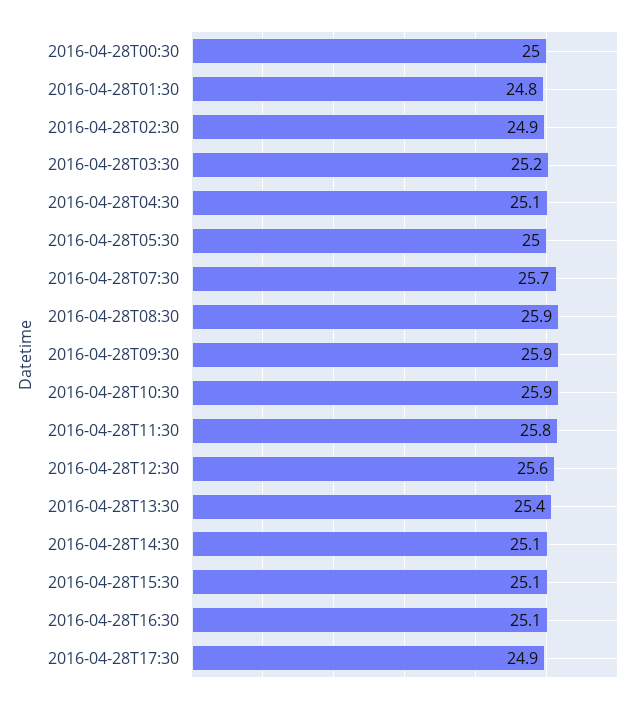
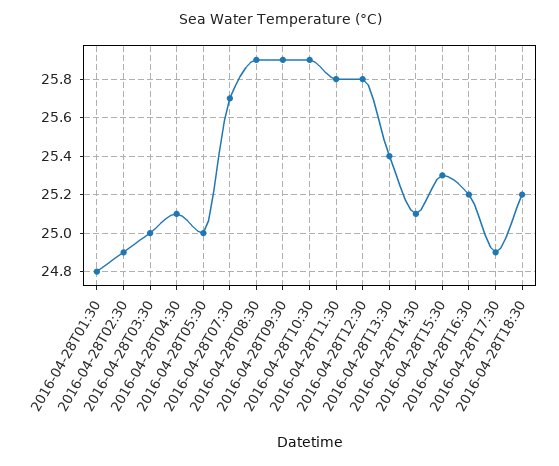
2016-04-28T00:30: 25 -> none
2016-04-28T03:30: 25.2 -> 25
2016-04-28T12:30: 25.6 -> 25.8
2016-04-28T15:30: 25.1 -> 25.3
2016-04-28T16:30: 25.1 -> 25.2
2016-04-28T18:30: none -> 25.2

